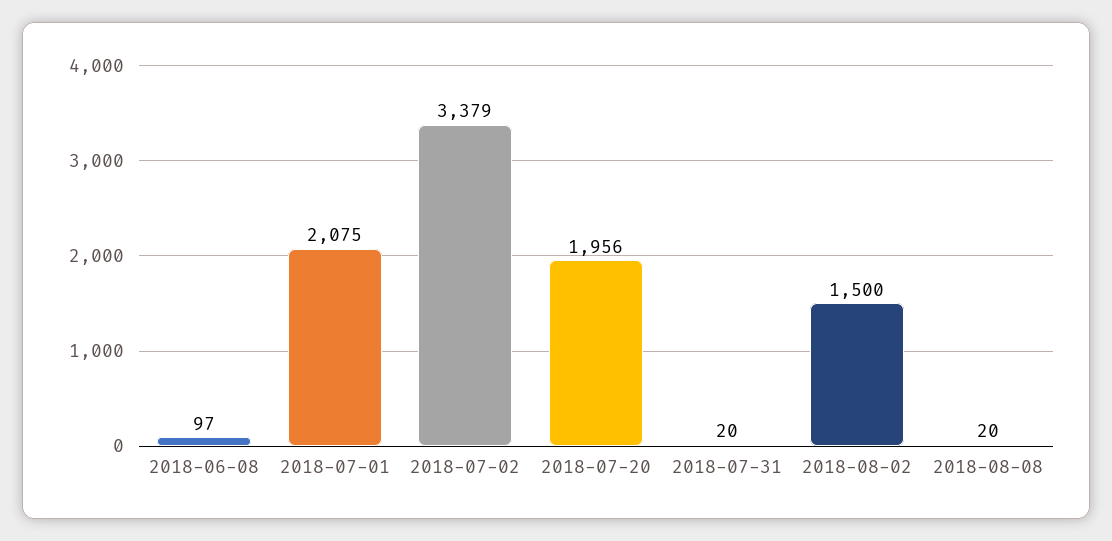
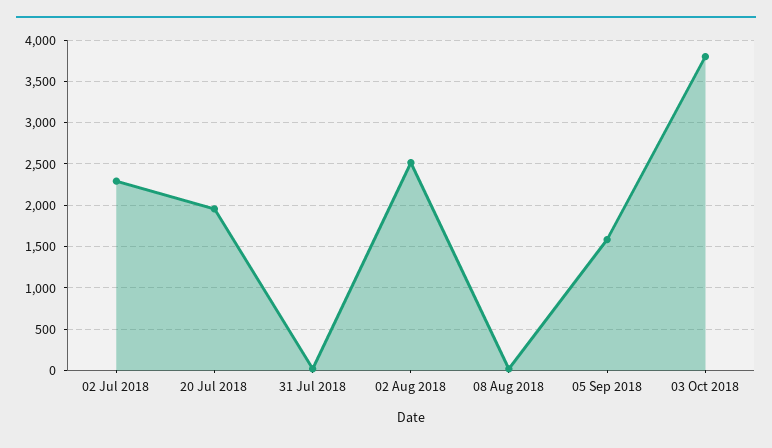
2018-06-08: 97 -> none
2018-07-01: 2075 -> none
2018-07-02: 3379 -> 2300
2018-08-02: 1500 -> 2500
05 Sep 2018: none -> 1600
03 Oct 2018: none -> 3800

